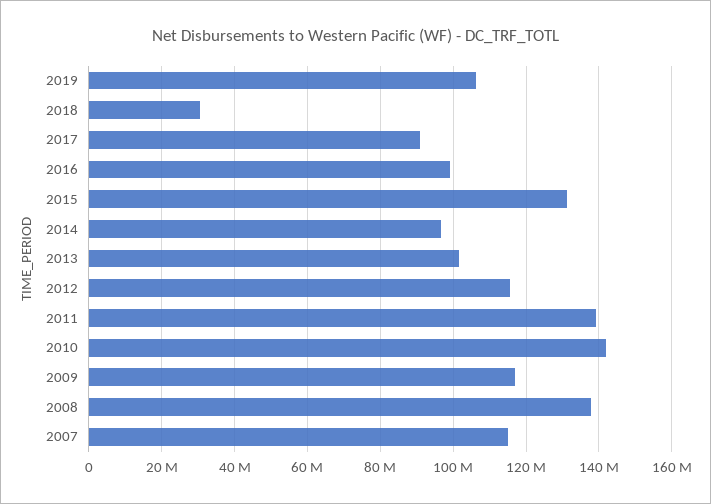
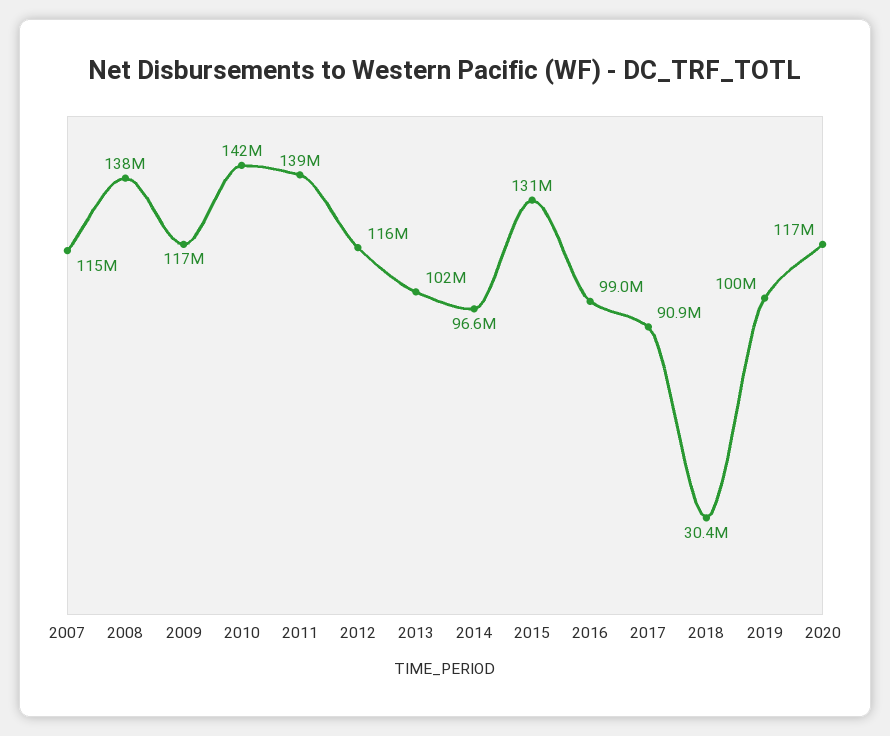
2019: 106000000 -> 100000000
2020: none -> 117000000

